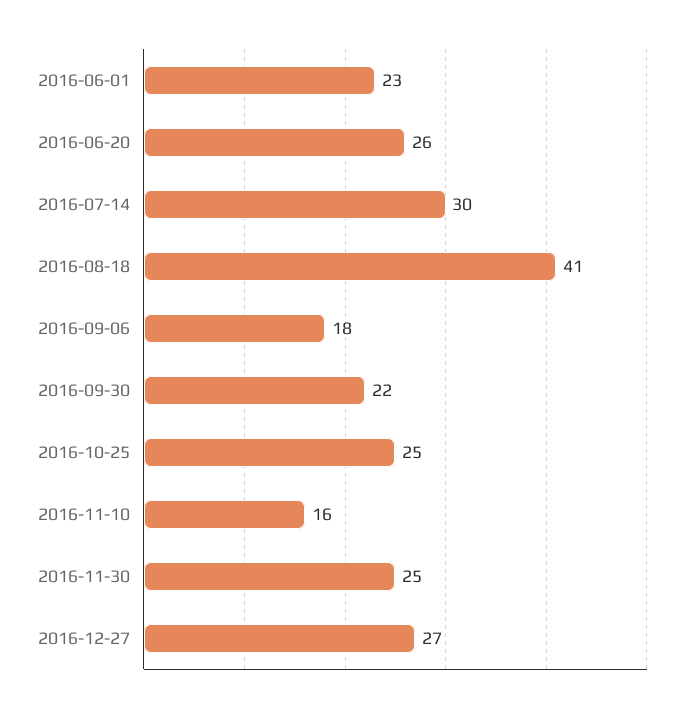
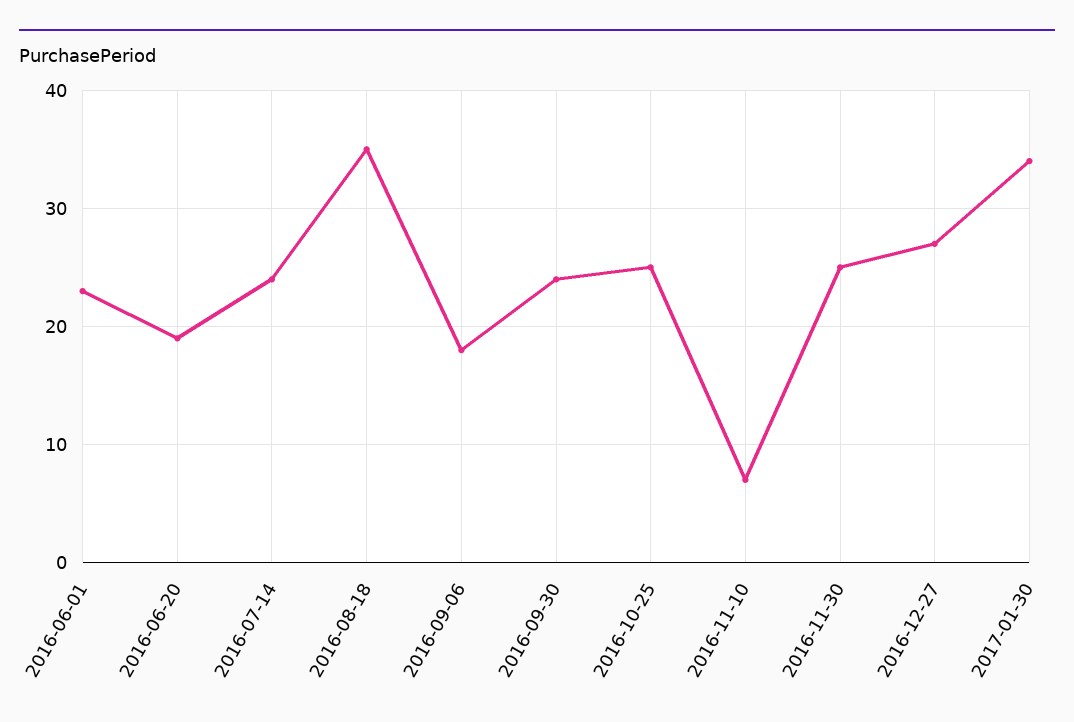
2016-06-20: 26 -> 19
2016-07-14: 30 -> 24
2016-08-18: 41 -> 35
2016-09-30: 22 -> 24
2016-11-10: 16 -> 7
2017-01-30: none -> 34

